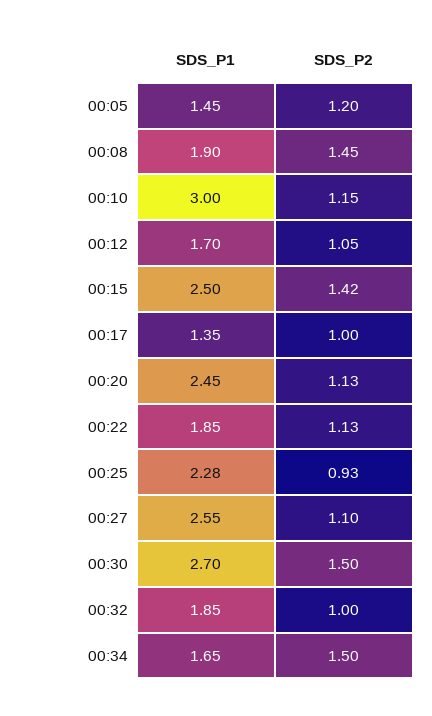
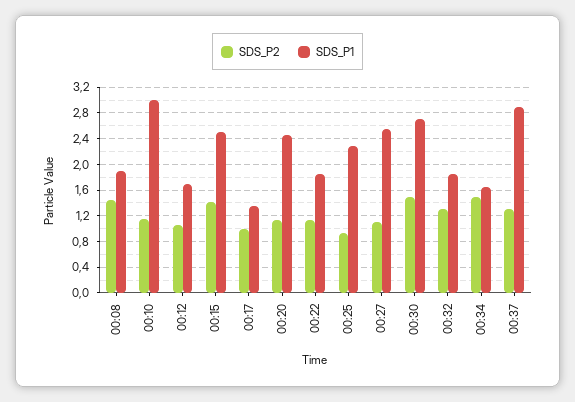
SDS_P1, 00:05: 1.45 -> none
SDS_P2, 00:05: 1.2 -> none
SDS_P2, 00:32: 1 -> 1.3
SDS_P2, 00:37: none -> 1.3
SDS_P1, 00:37: none -> 2.9

